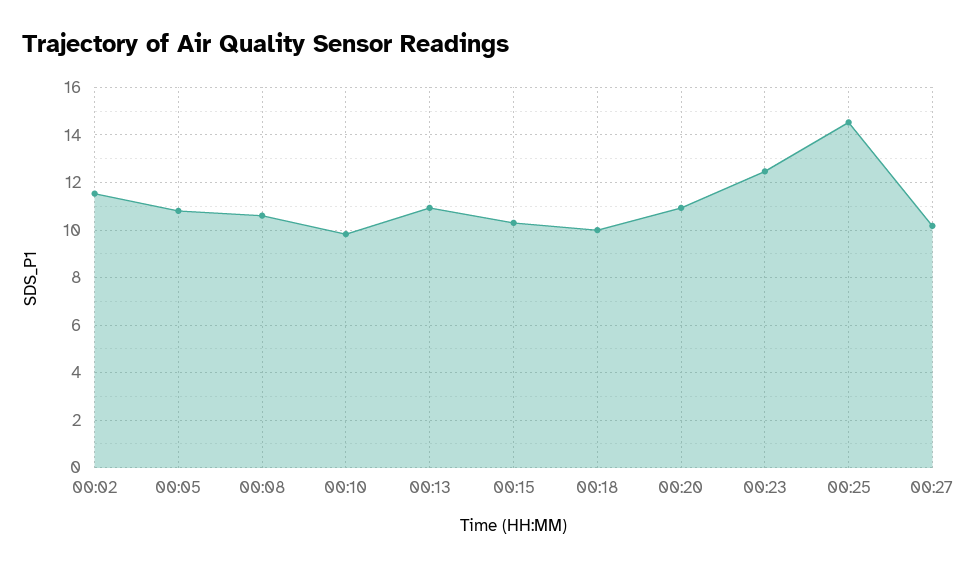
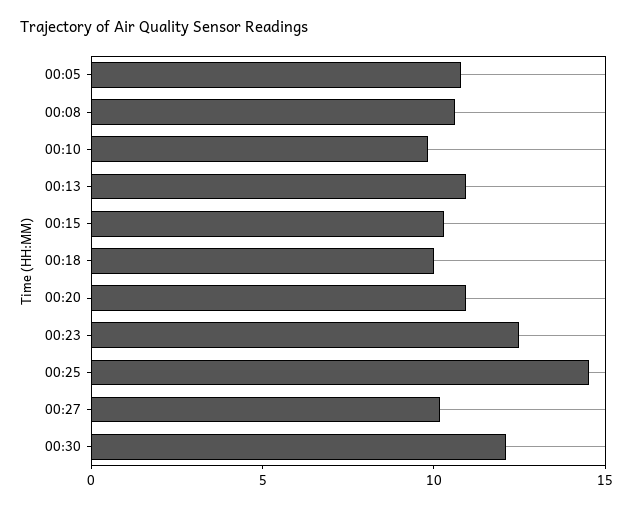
00:02: 11.5 -> none
00:30: none -> 12

